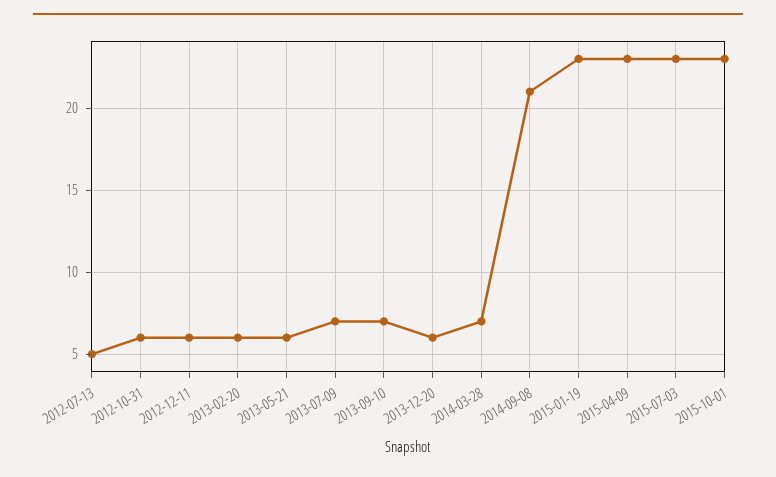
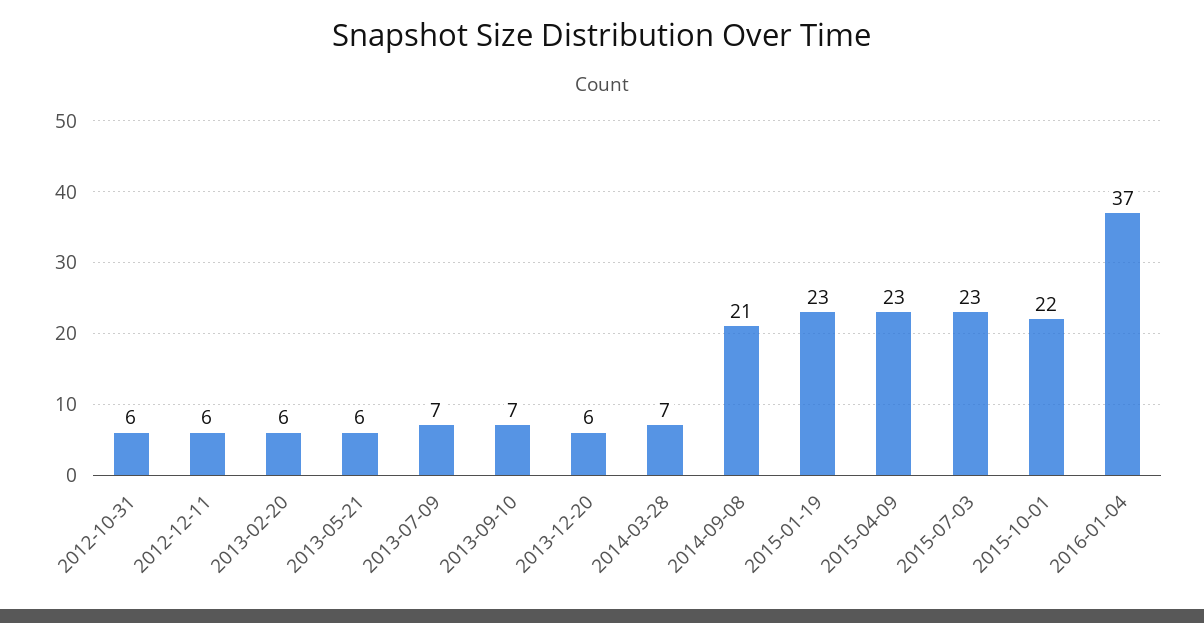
2012-07-13: 5 -> none
2015-10-01: 23 -> 22
2016-01-04: none -> 37

